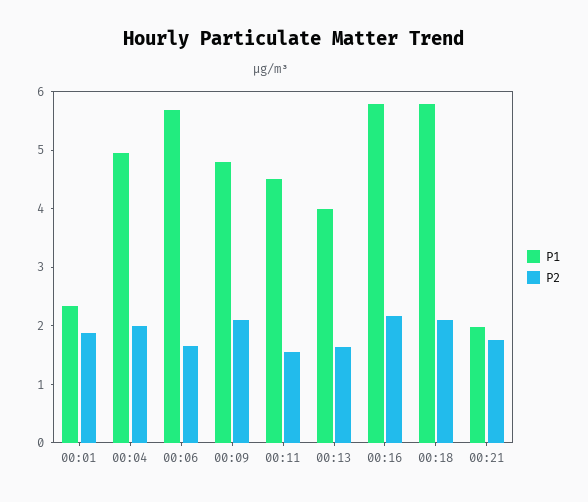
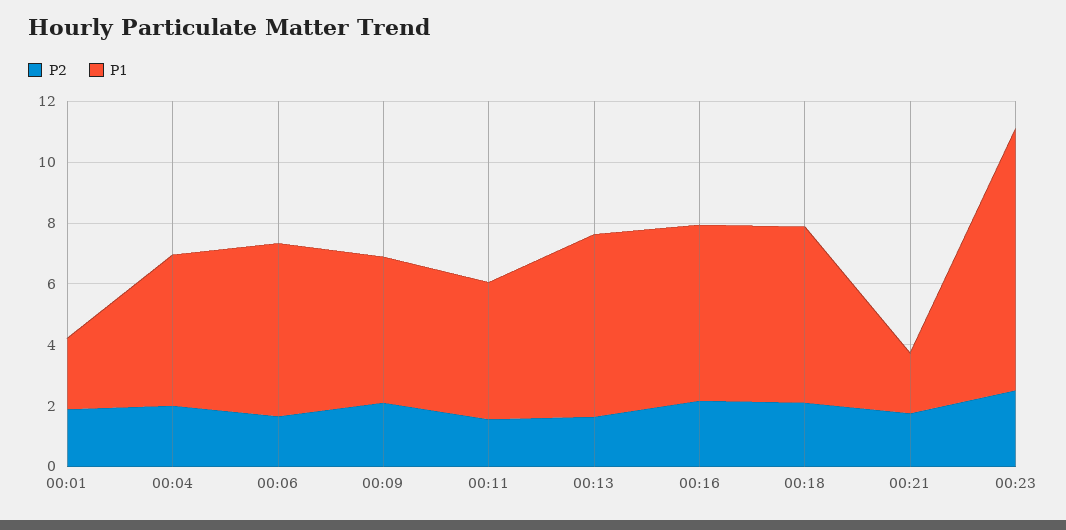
P1, 00:13: 4 -> 6
P2, 00:23: none -> 2.5
P1, 00:23: none -> 8.5

